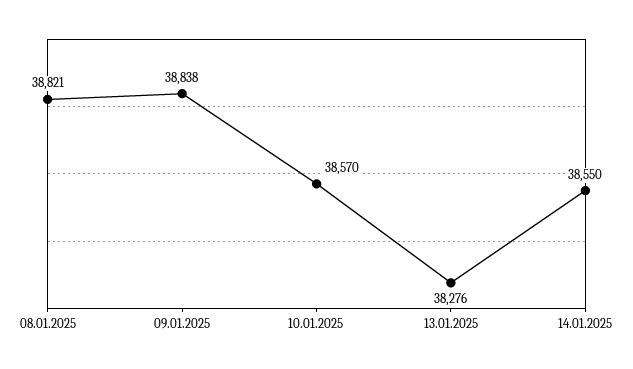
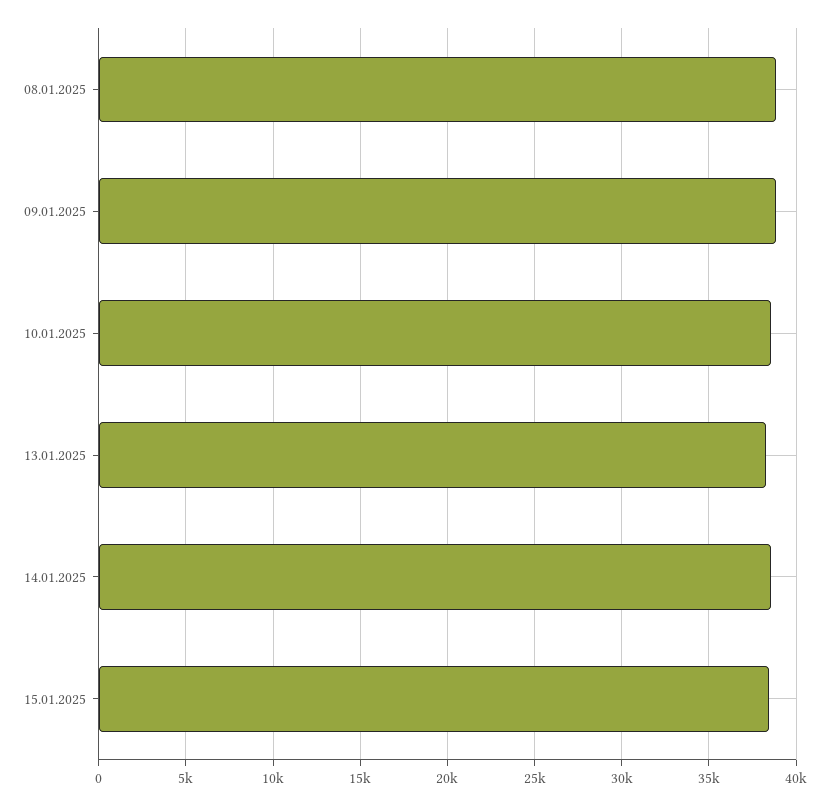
15.01.2025: none -> 38500

